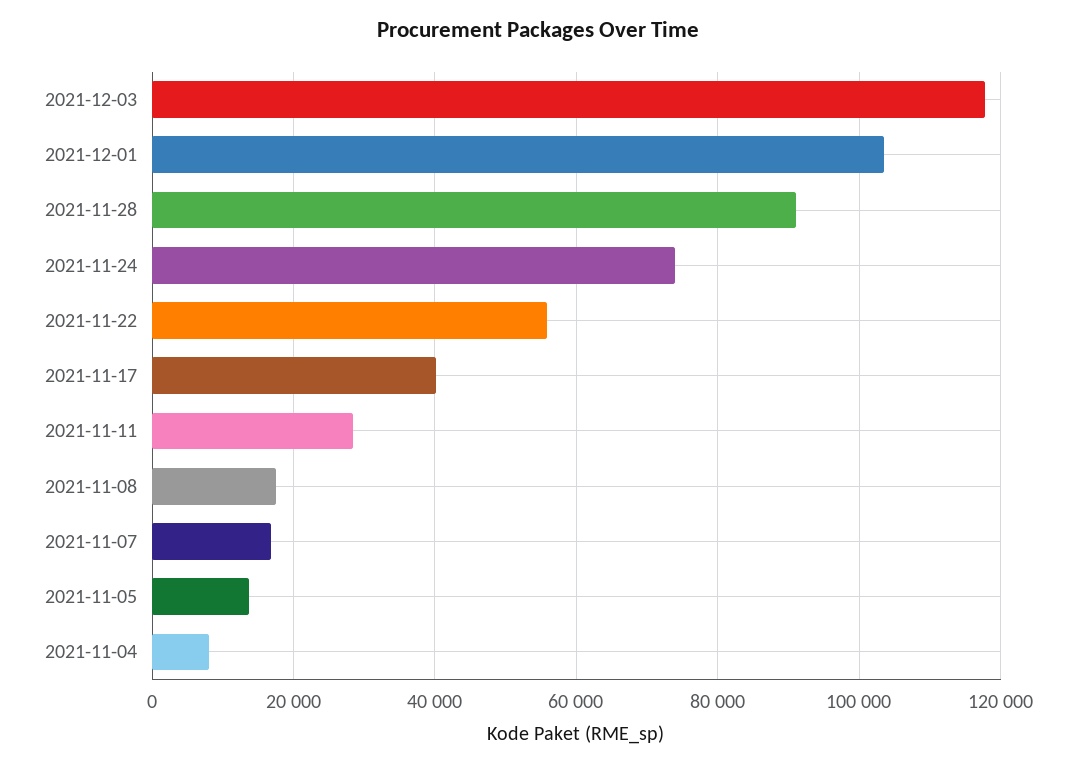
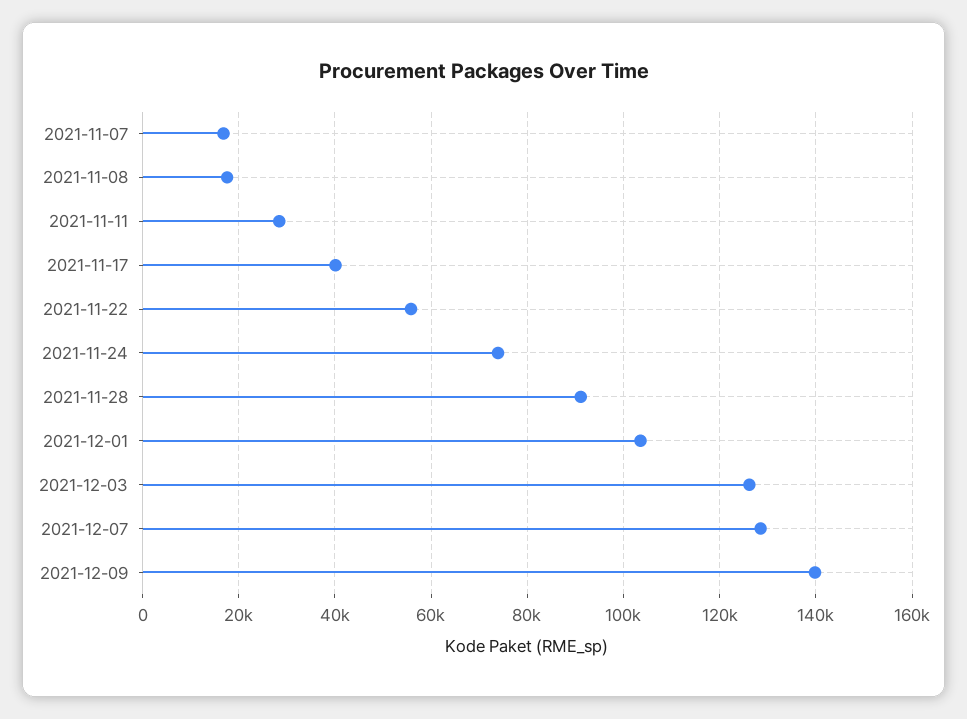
2021-12-03: 118000 -> 126000
2021-11-05: 14000 -> none
2021-11-04: 8000 -> none
2021-12-07: none -> 128000
2021-12-09: none -> 140000

